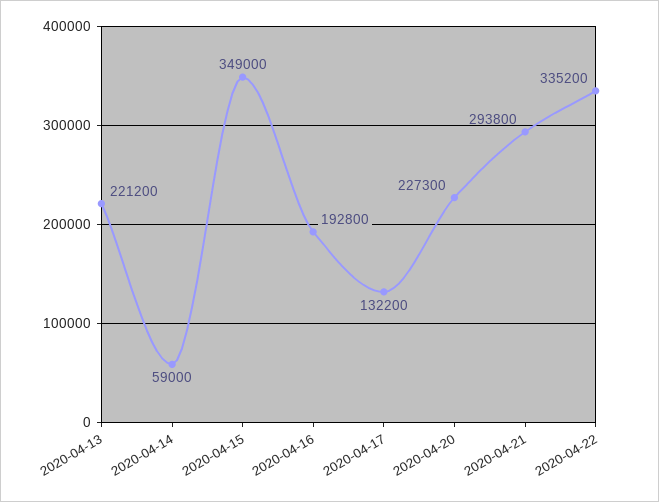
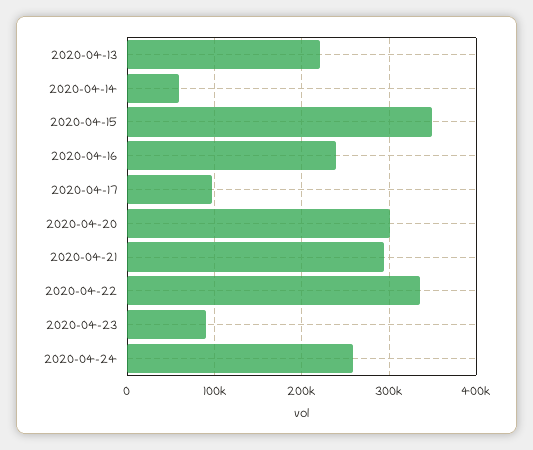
2020-04-16: 192800 -> 240000
2020-04-17: 132200 -> 100000
2020-04-20: 227300 -> 300000
2020-04-23: none -> 90000
2020-04-24: none -> 260000

